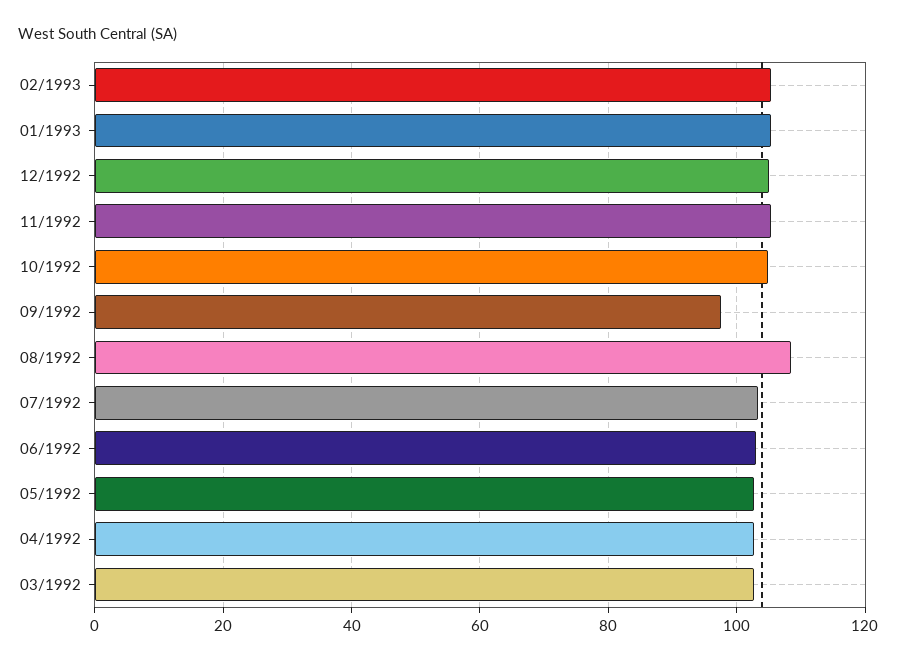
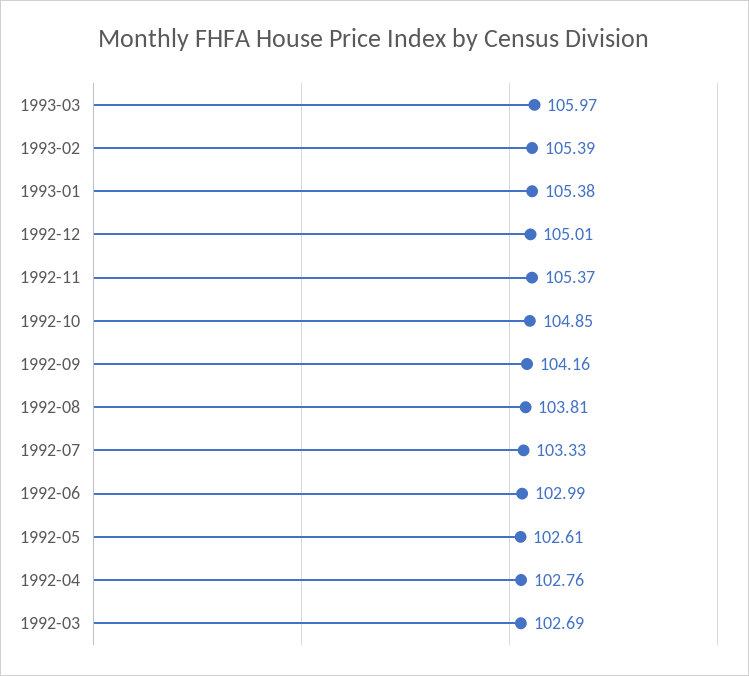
09/1992: 98 -> 104.16
08/1992: 108 -> 103.81
1993-03: none -> 105.97

